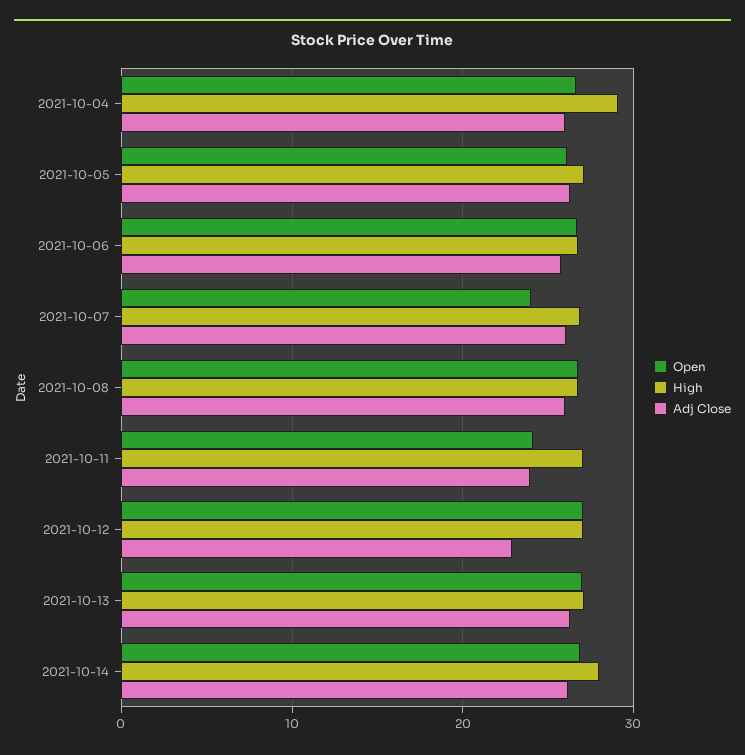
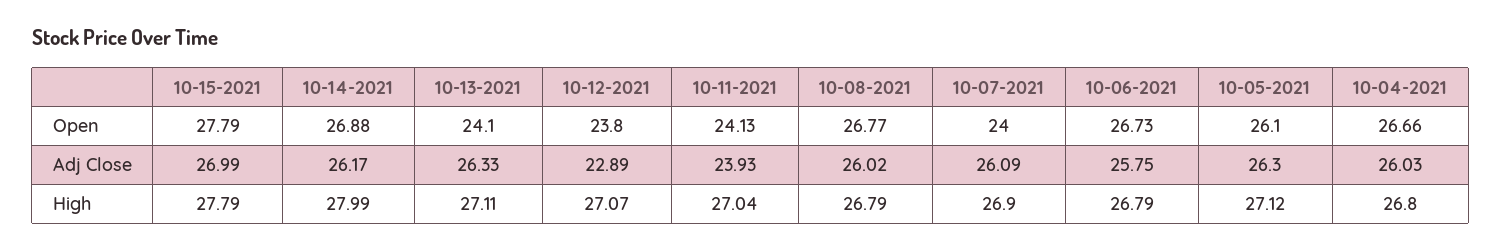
High, 2021-10-04: 29 -> 26.8
Open, 2021-10-12: 27 -> 23.8
Open, 2021-10-13: 27 -> 24.1
Open, 10-15-2021: none -> 27.79
Adj Close, 10-15-2021: none -> 26.99
High, 10-15-2021: none -> 27.79

